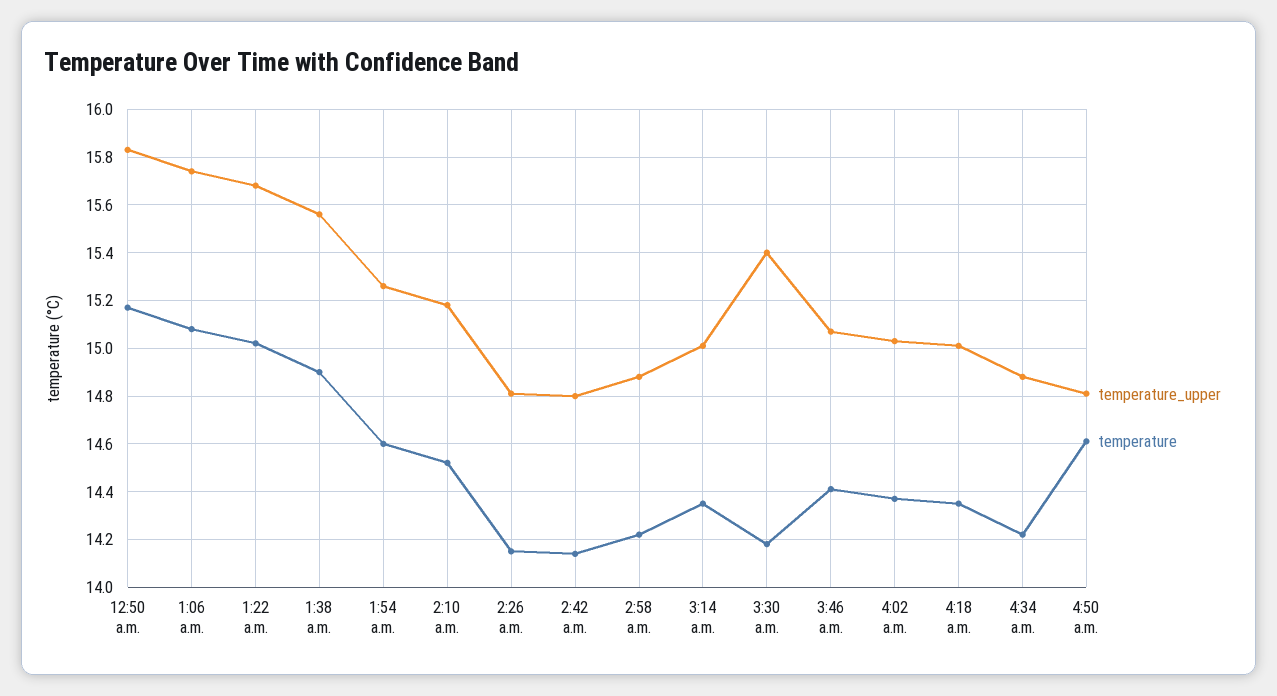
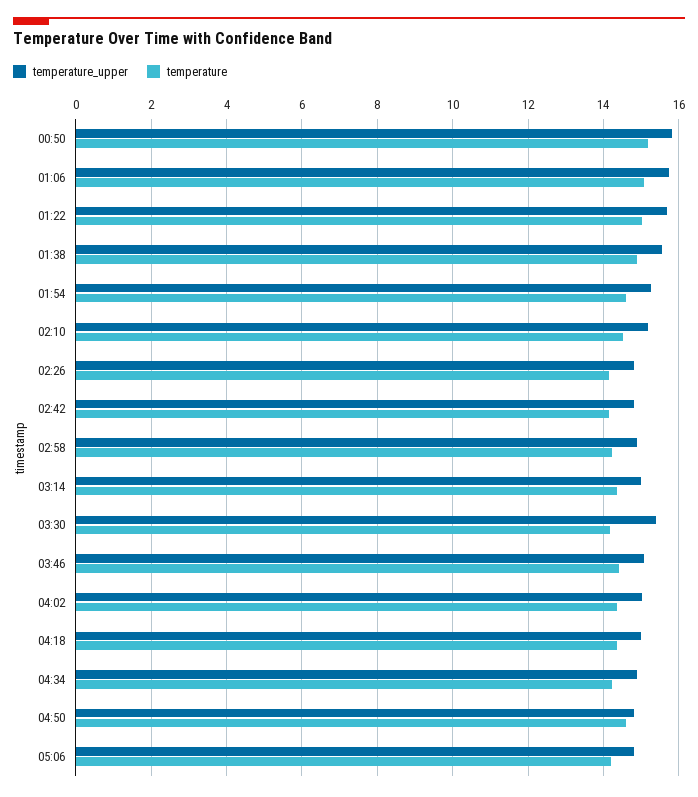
temperature_upper, 05:06: none -> 14.8
temperature, 05:06: none -> 14.2

